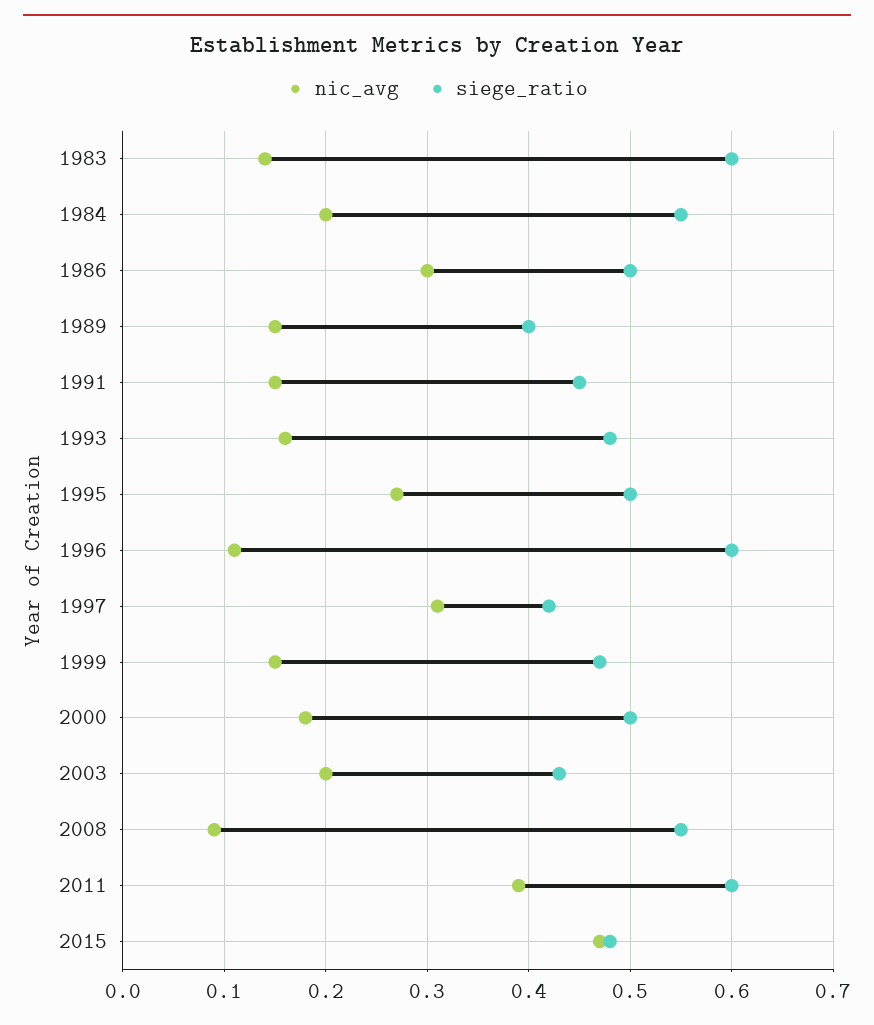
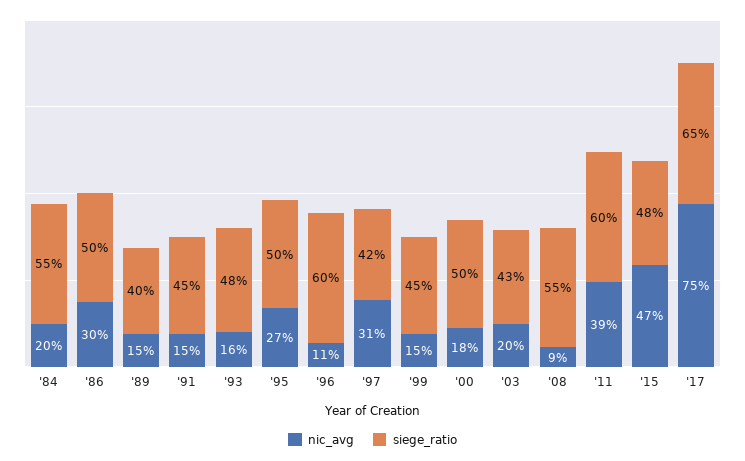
nic_avg, 1983: 0.14 -> none
siege_ratio, 1983: 0.6 -> none
siege_ratio, 1999: 0.47 -> 0.45
nic_avg, '17: none -> 0.75
siege_ratio, '17: none -> 0.65

